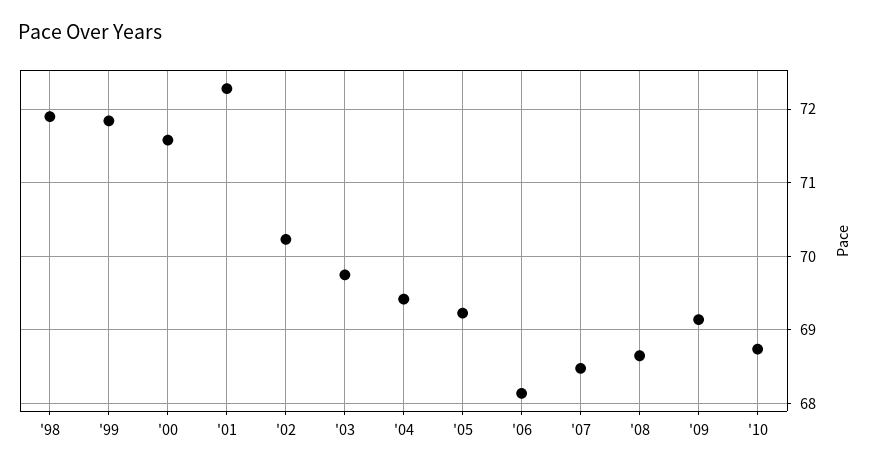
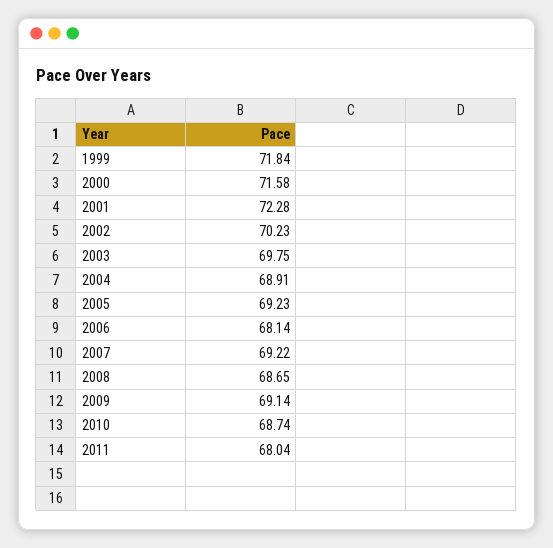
'98: 71.9 -> none
'04: 69.4 -> 68.91
'07: 68.5 -> 69.22
2011: none -> 68.04

